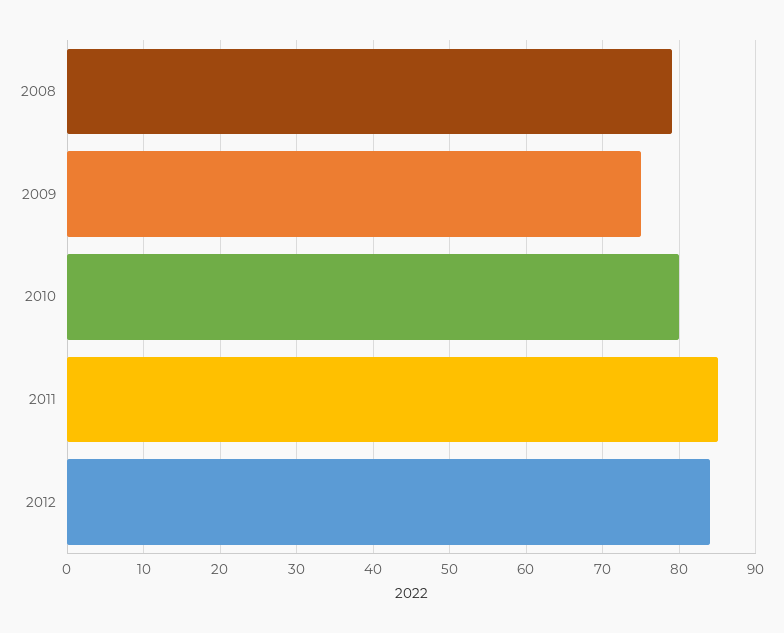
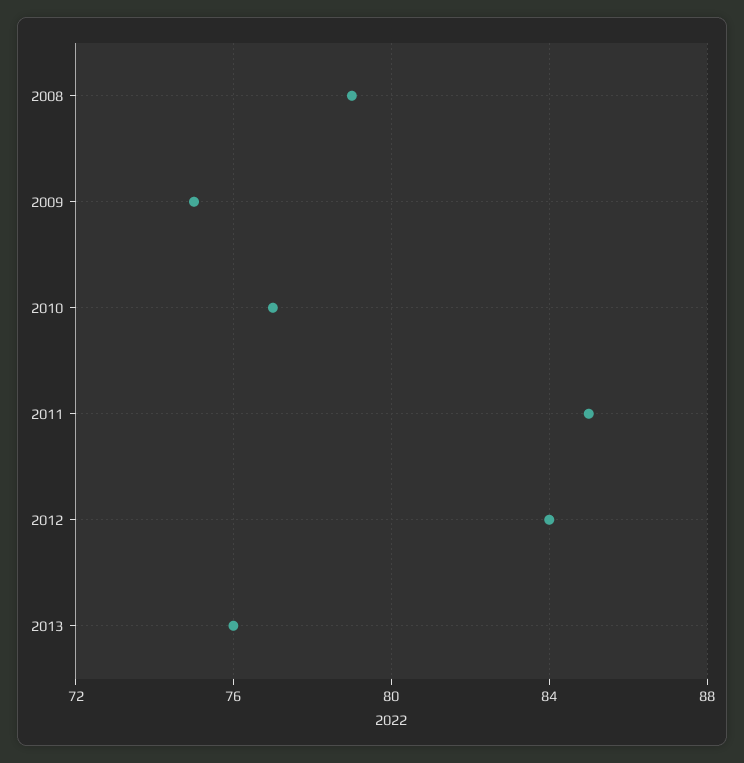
2010: 80 -> 77
2013: none -> 76

